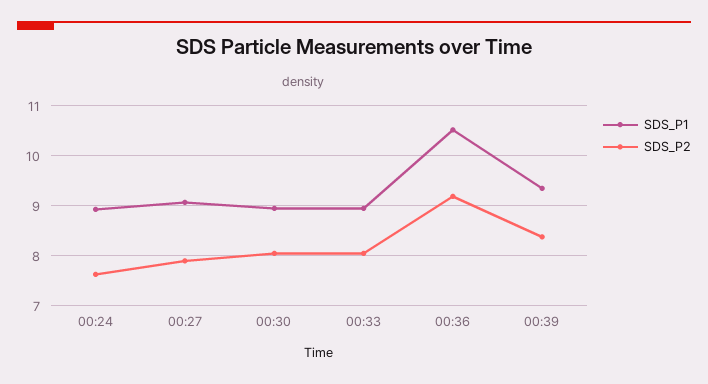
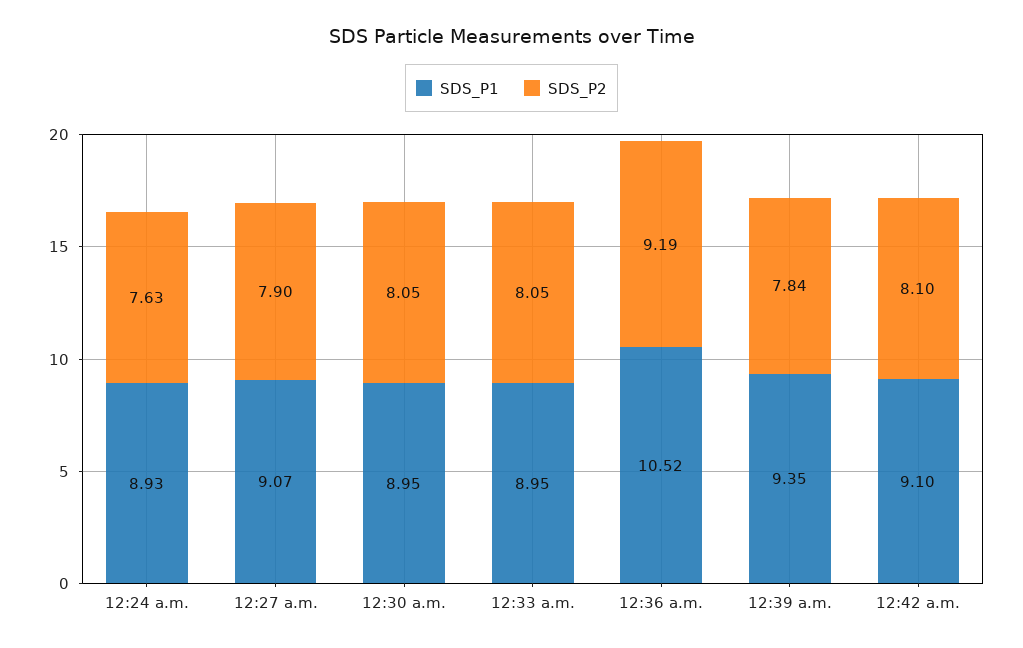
SDS_P2, 00:39: 8.4 -> 7.84
SDS_P1, 12:42 a.m.: none -> 9.1
SDS_P2, 12:42 a.m.: none -> 8.1

